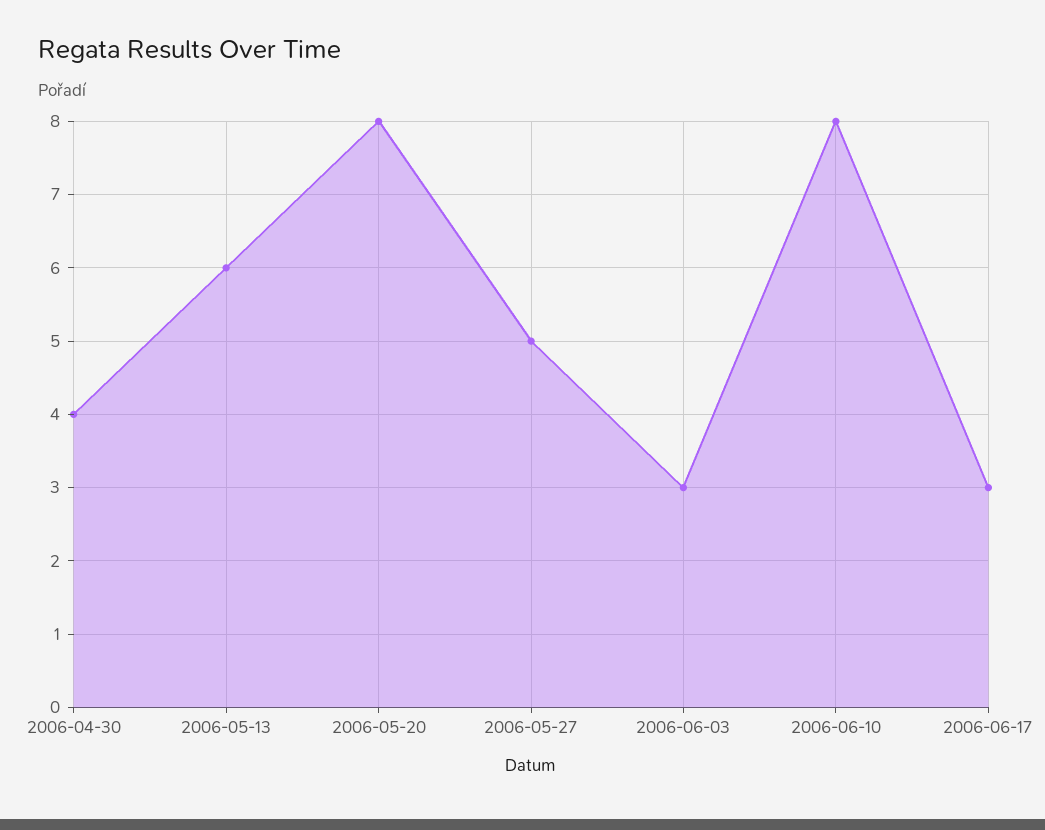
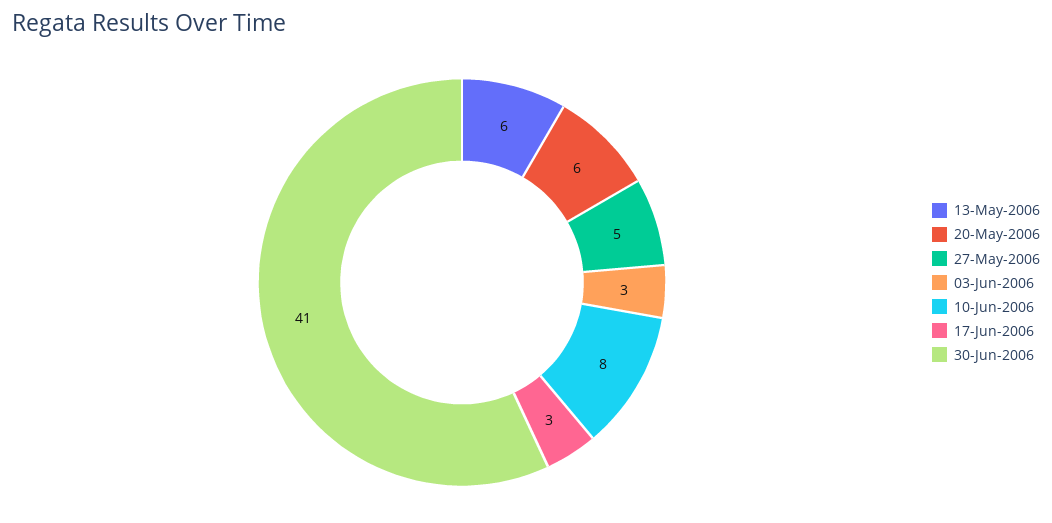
2006-04-30: 4 -> none
2006-05-20: 8 -> 6
30-Jun-2006: none -> 41

